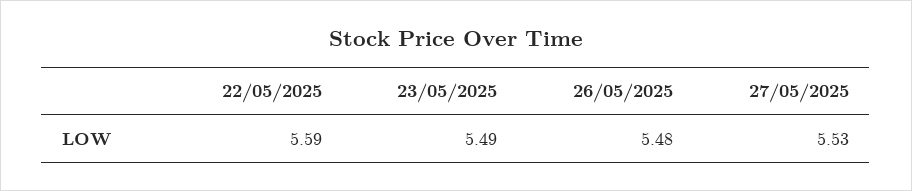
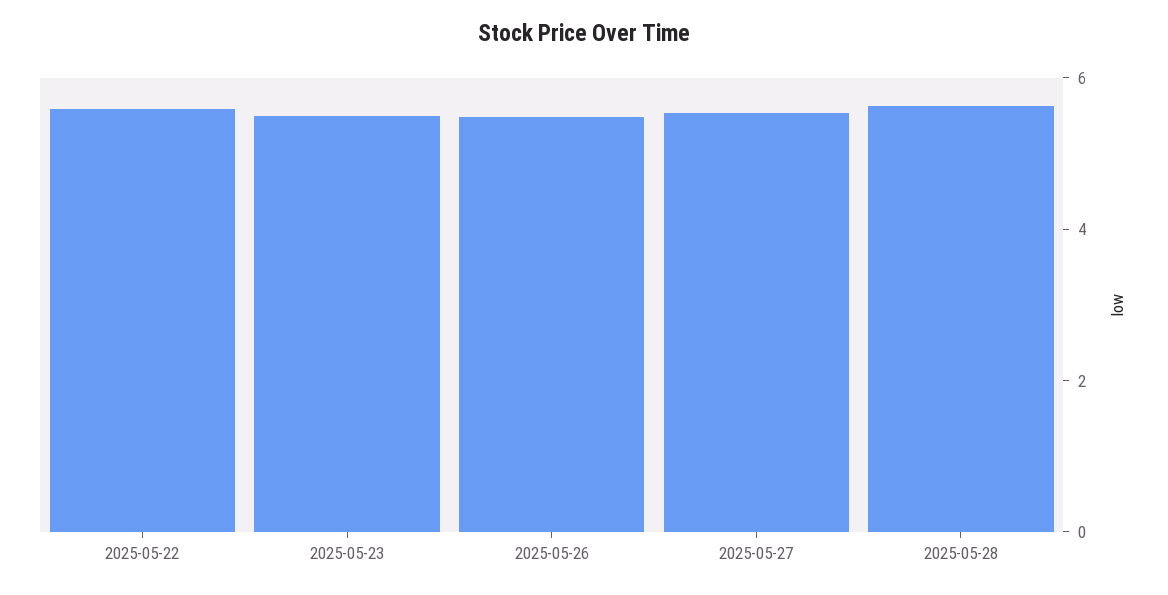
2025-05-28: none -> 5.5

